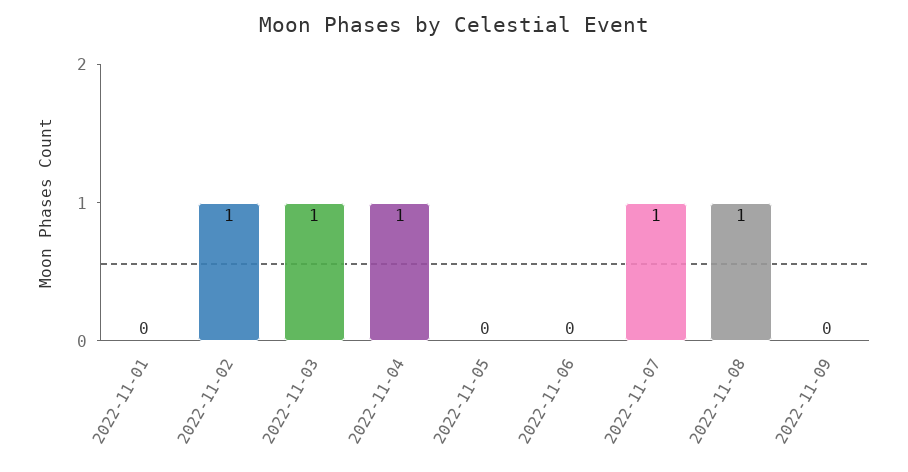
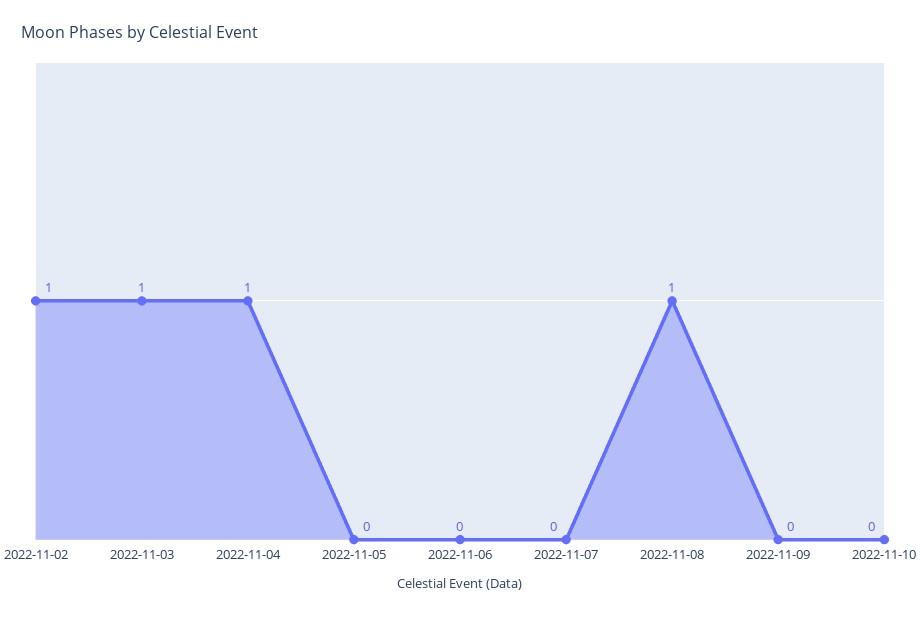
2022-11-01: 0 -> none
2022-11-07: 1 -> 0
2022-11-10: none -> 0

